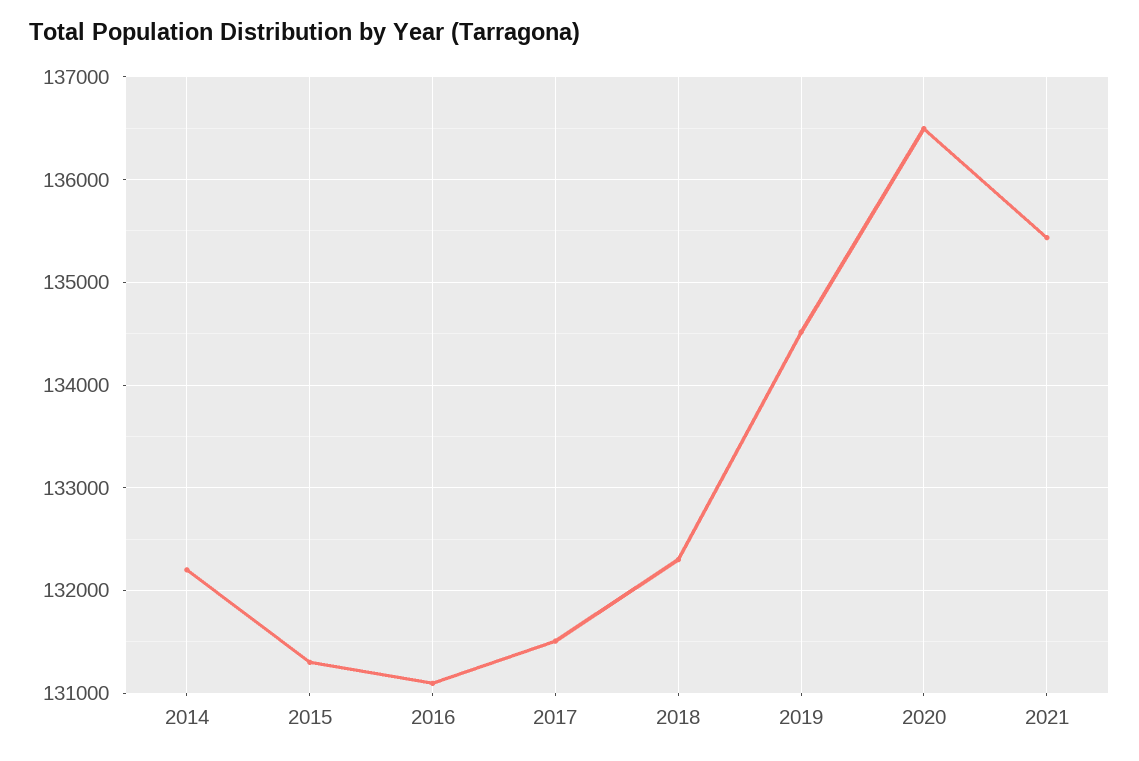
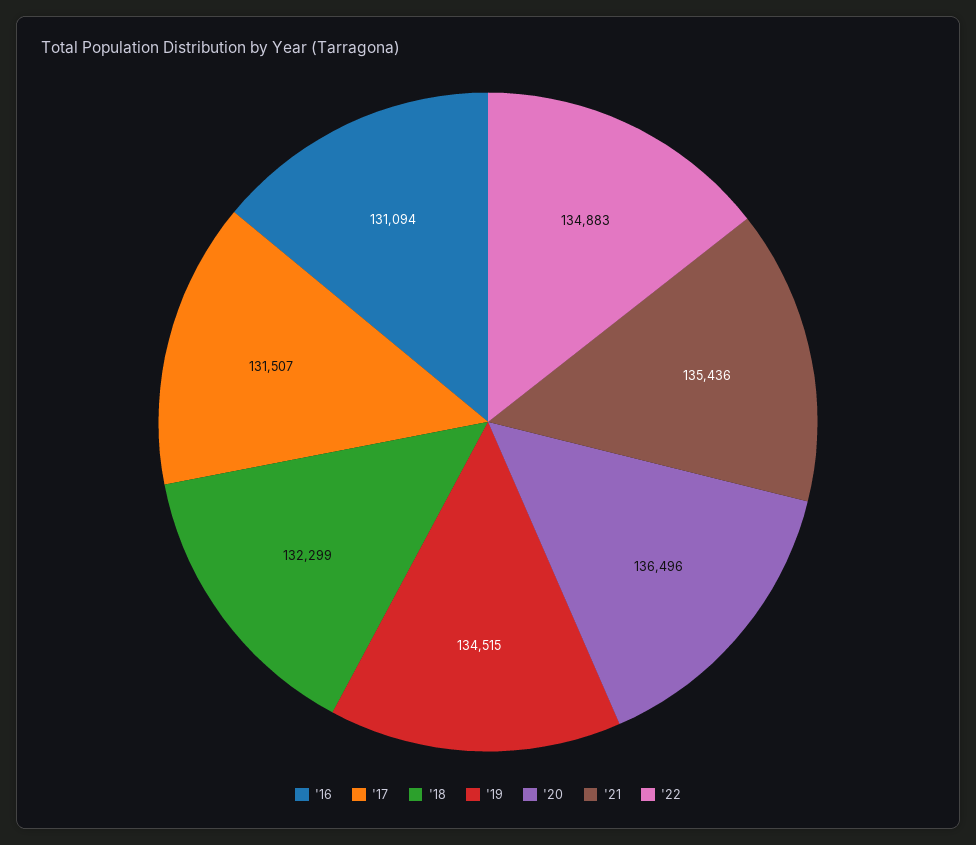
2014: 132200 -> none
2015: 131300 -> none
'22: none -> 134883

